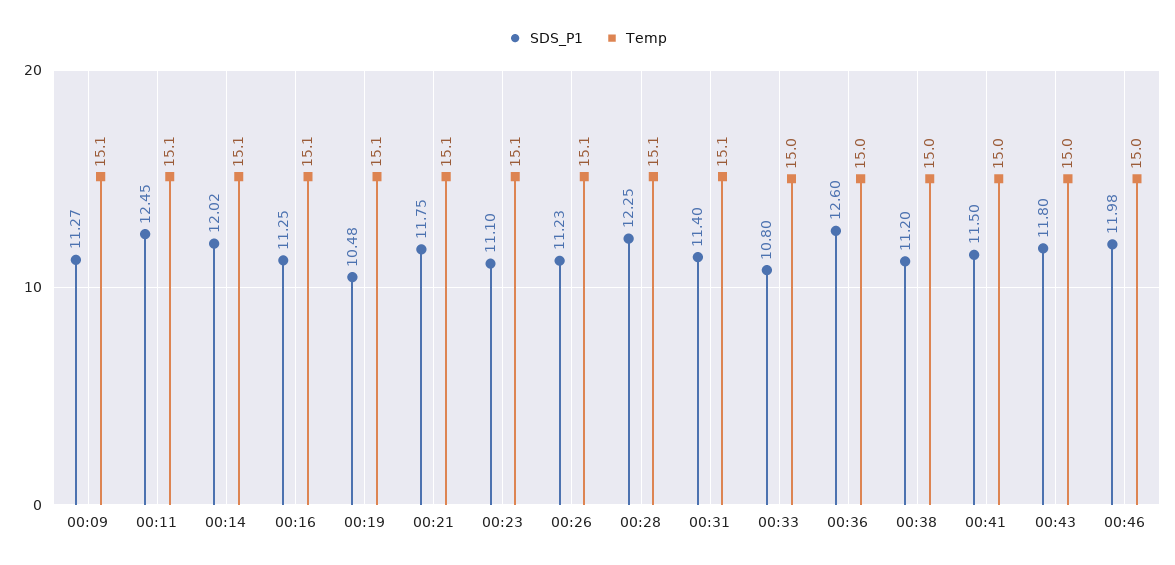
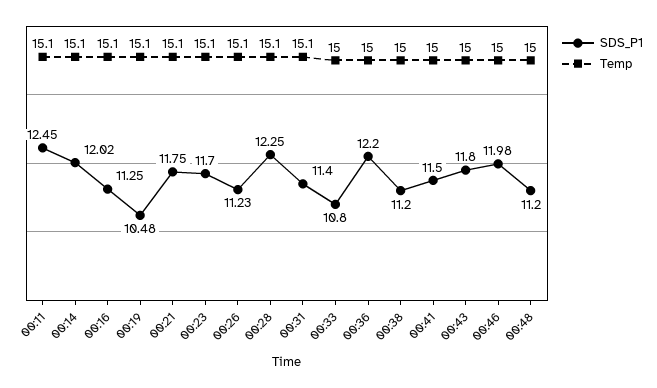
SDS_P1, 00:09: 11.27 -> none
Temp, 00:09: 15.1 -> none
SDS_P1, 00:23: 11.1 -> 11.7
SDS_P1, 00:36: 12.6 -> 12.2
SDS_P1, 00:48: none -> 11.2
Temp, 00:48: none -> 15

